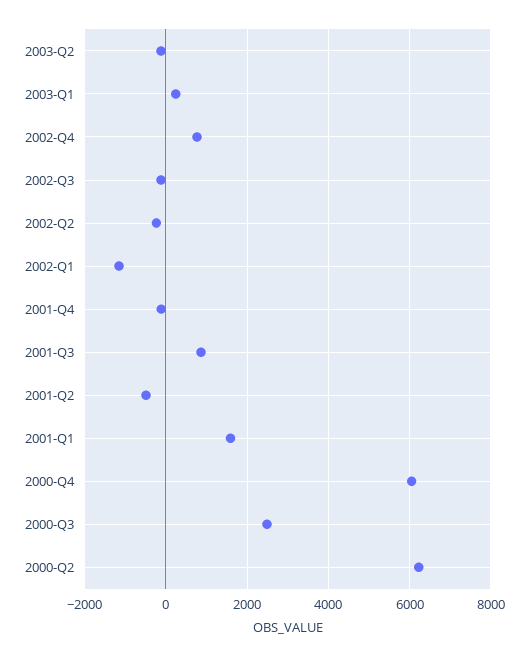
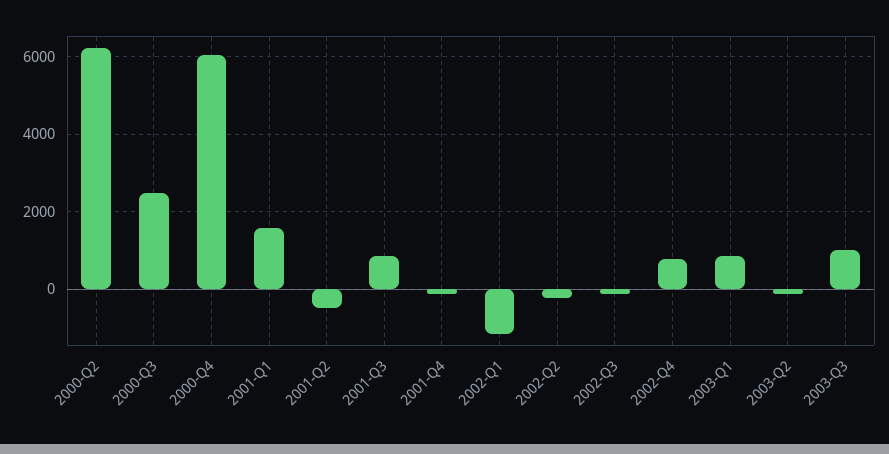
2003-Q1: 200 -> 800
2003-Q3: none -> 1000

